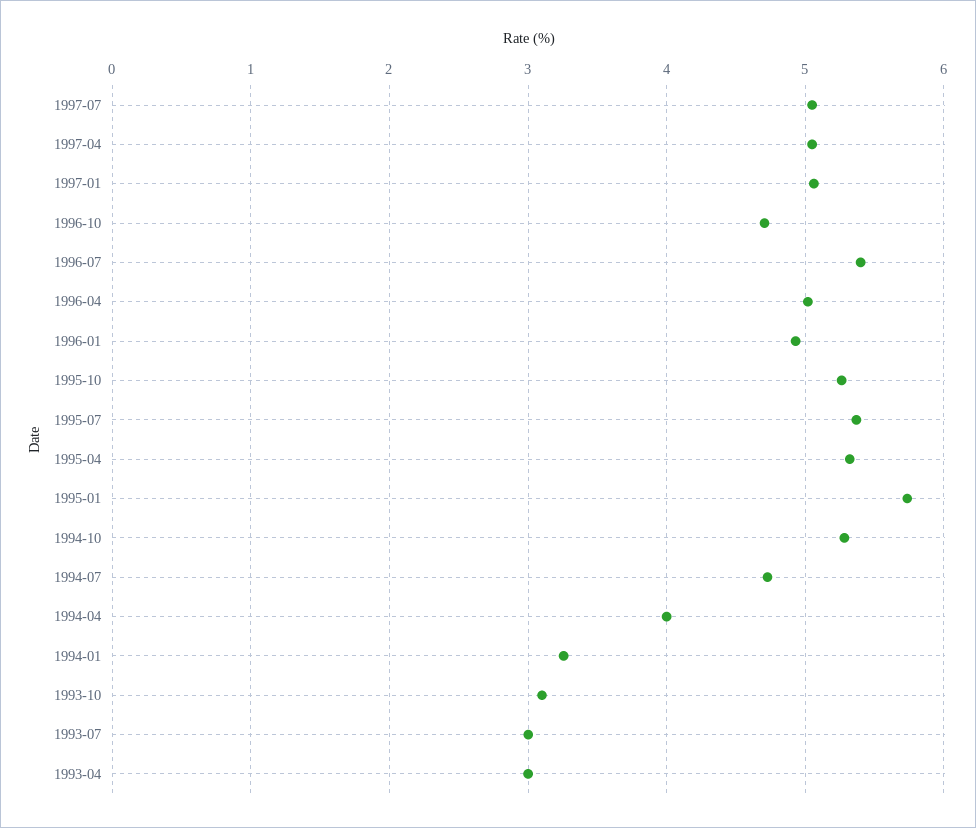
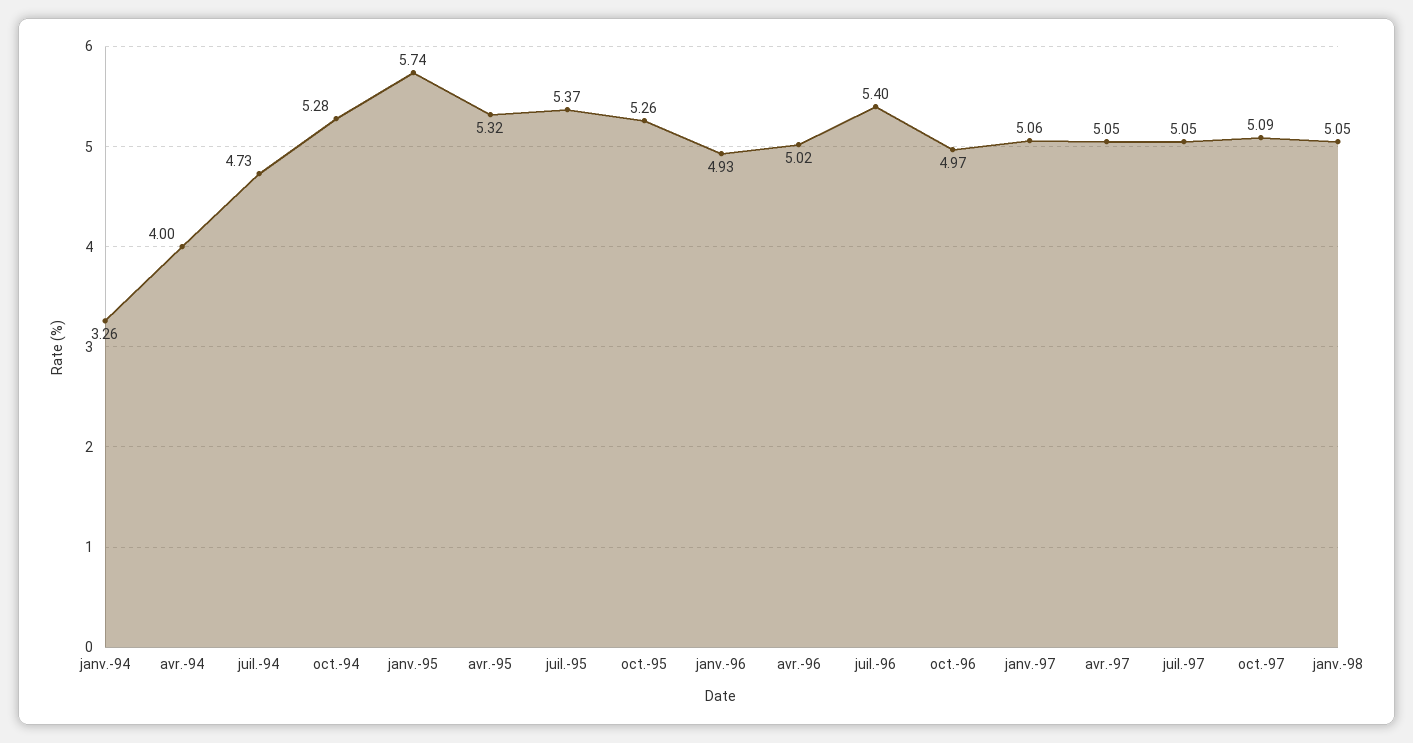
1996-10: 4.7 -> 4.97
1993-10: 3.1 -> none
1993-07: 3 -> none
1993-04: 3 -> none
oct.-97: none -> 5.09
janv.-98: none -> 5.05

